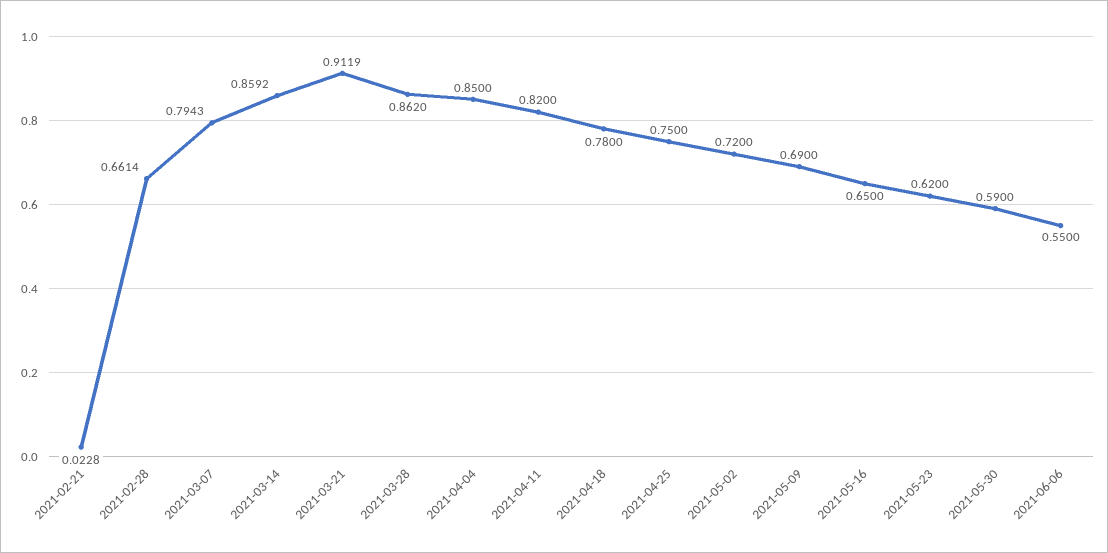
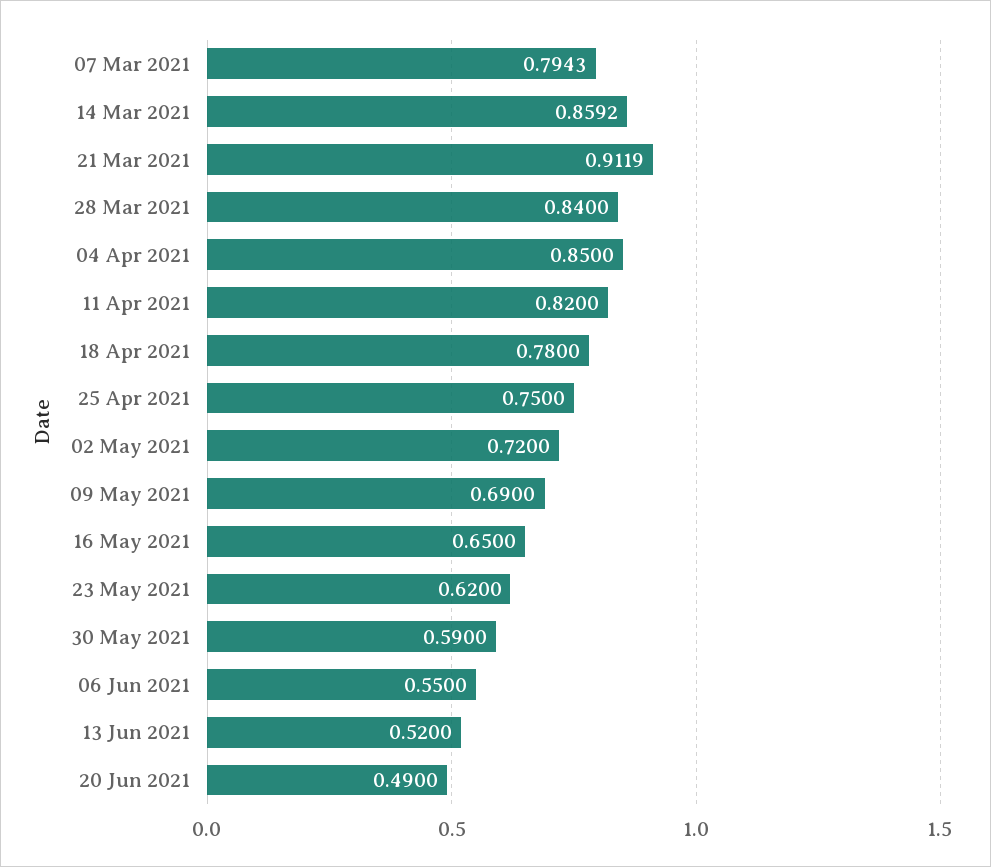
2021-02-21: 0.0228 -> none
2021-02-28: 0.6614 -> none
2021-03-28: 0.862 -> 0.84
13 Jun 2021: none -> 0.52
20 Jun 2021: none -> 0.49

